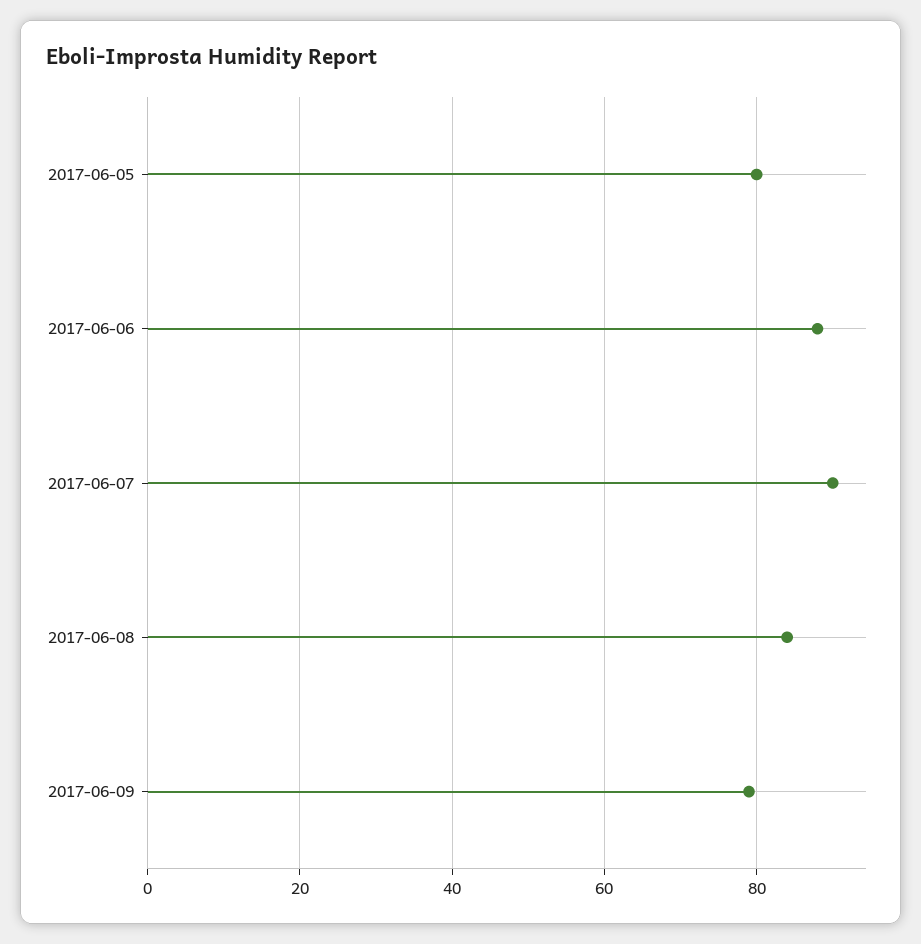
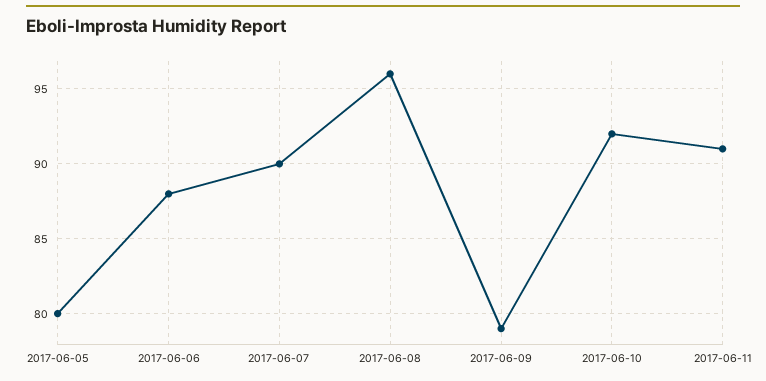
2017-06-08: 85 -> 96
2017-06-10: none -> 92
2017-06-11: none -> 91

